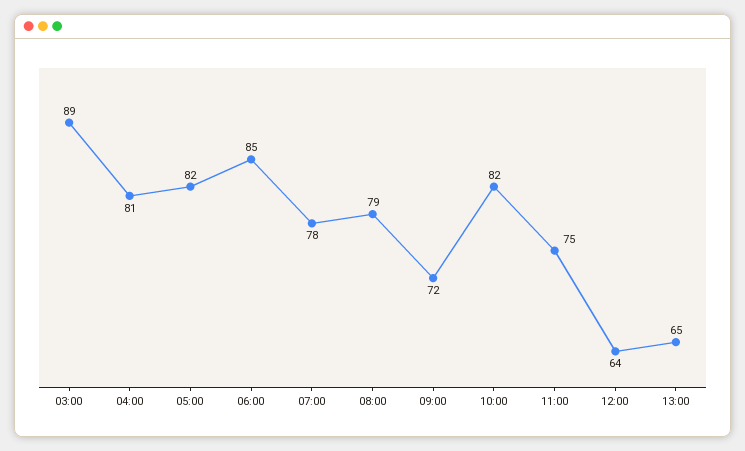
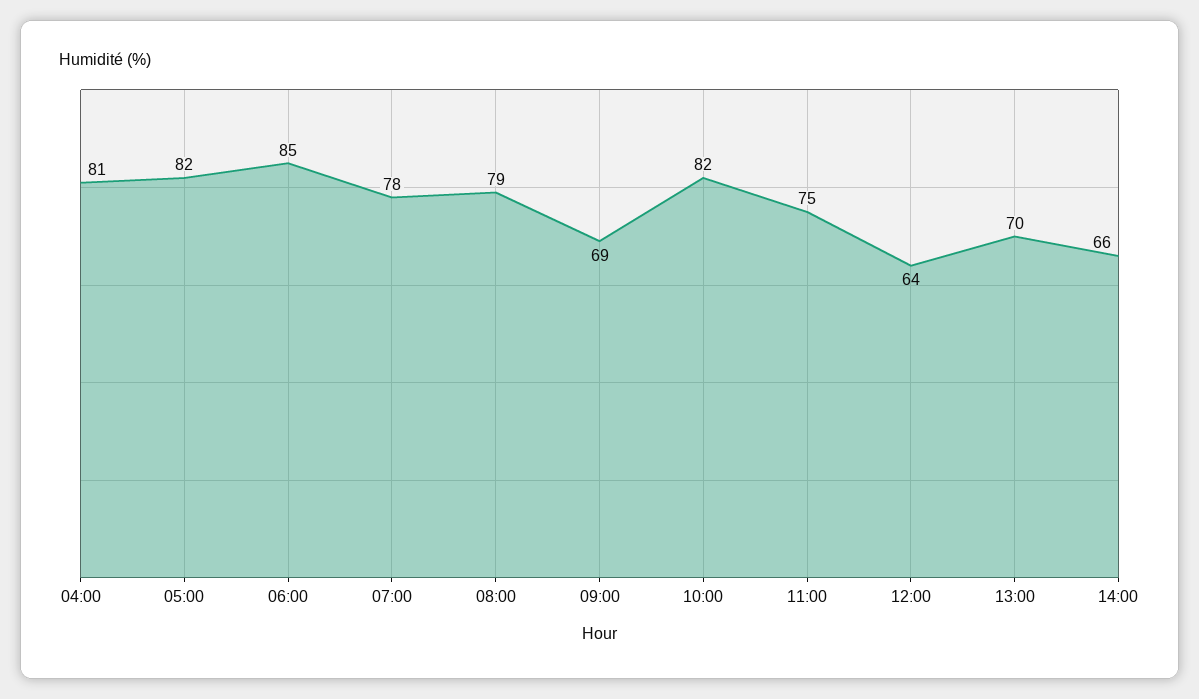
03:00: 89 -> none
09:00: 72 -> 69
13:00: 65 -> 70
14:00: none -> 66

